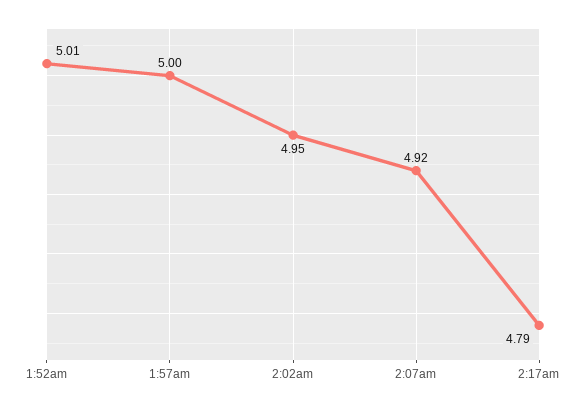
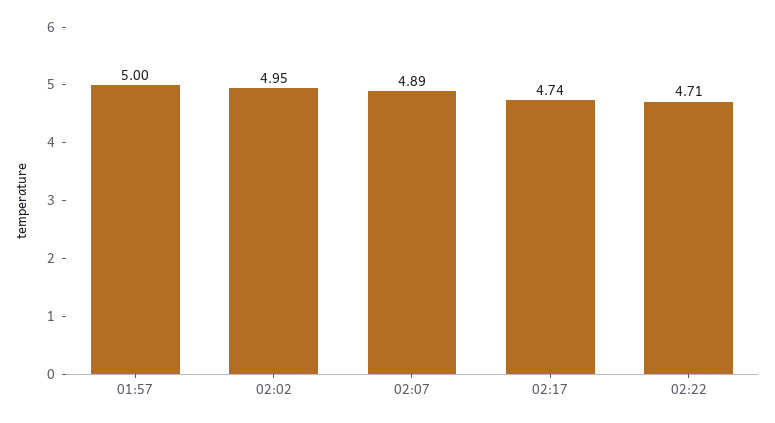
1:52am: 5.01 -> none
2:07am: 4.92 -> 4.89
2:17am: 4.79 -> 4.74
02:22: none -> 4.71

